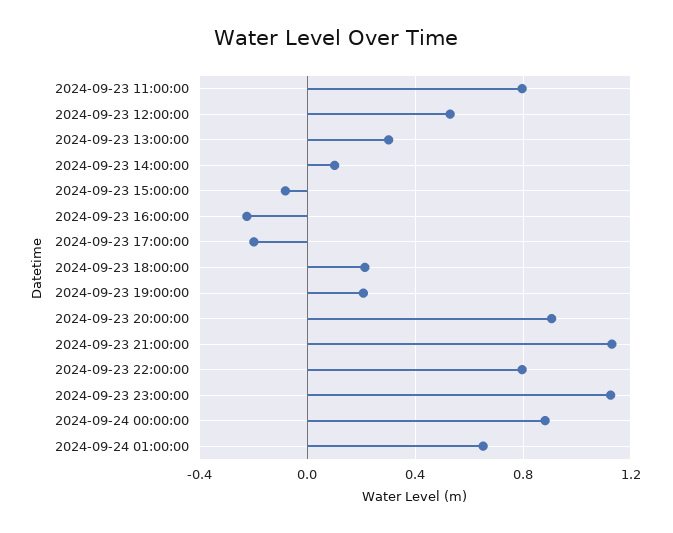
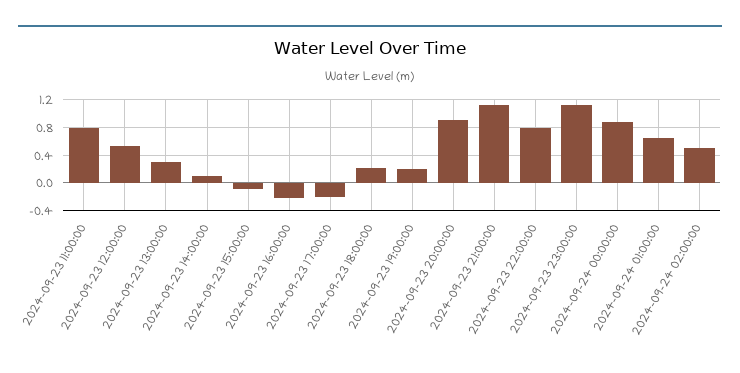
2024-09-24 02:00:00: none -> 0.5

